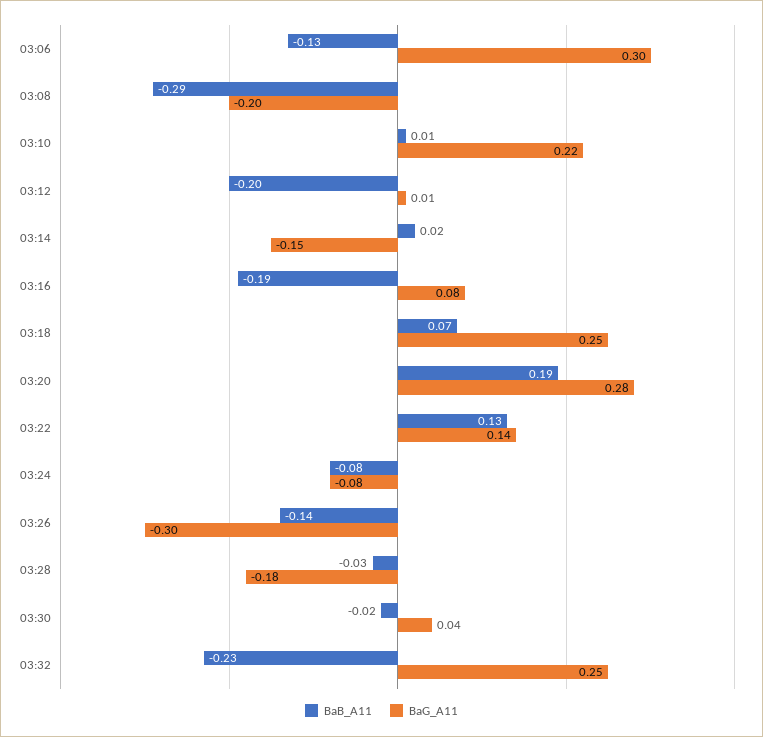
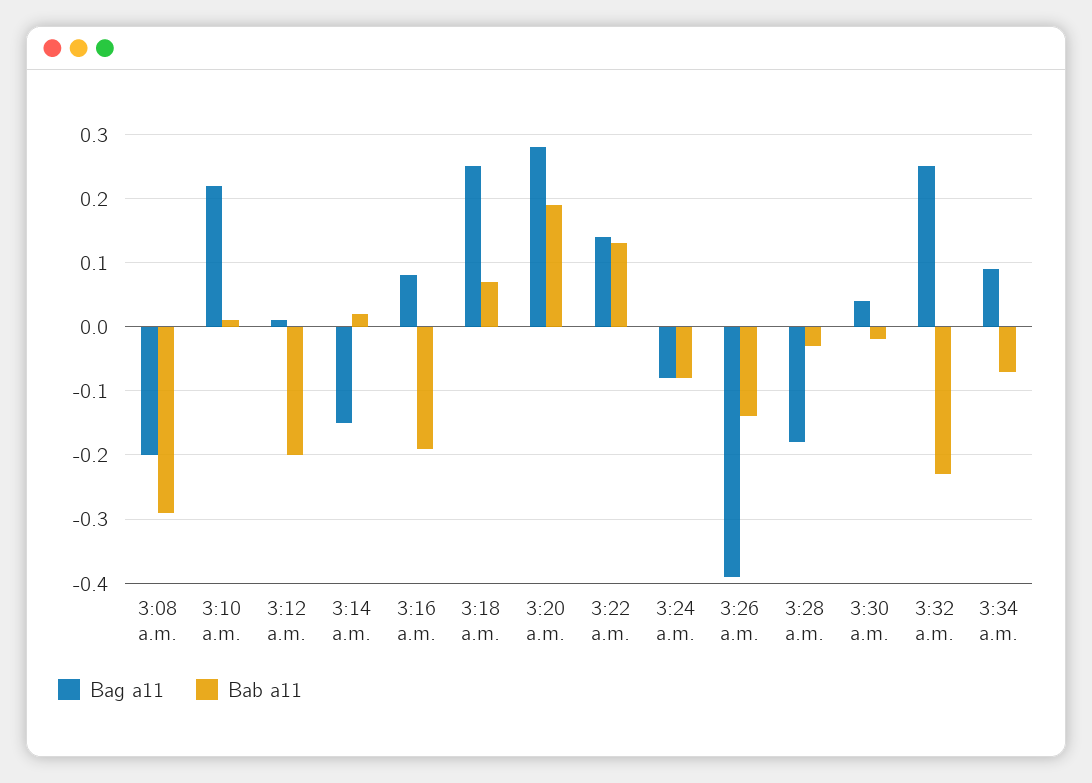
BaB_A11, 03:06: -0.13 -> none
BaG_A11, 03:06: 0.3 -> none
BaG_A11, 03:26: -0.3 -> -0.39
BaG_A11, 3:34 a.m.: none -> 0.09
BaB_A11, 3:34 a.m.: none -> -0.07

